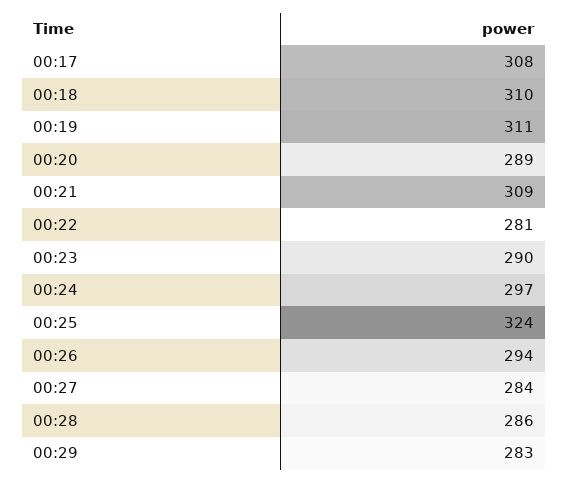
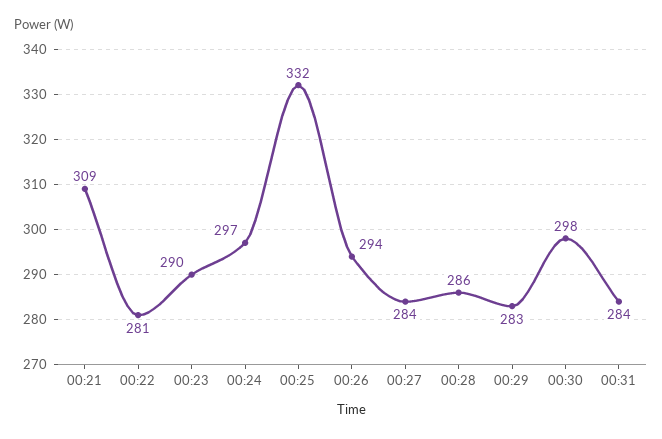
00:17: 308 -> none
00:18: 310 -> none
00:19: 311 -> none
00:20: 289 -> none
00:25: 324 -> 332
00:30: none -> 298
00:31: none -> 284

